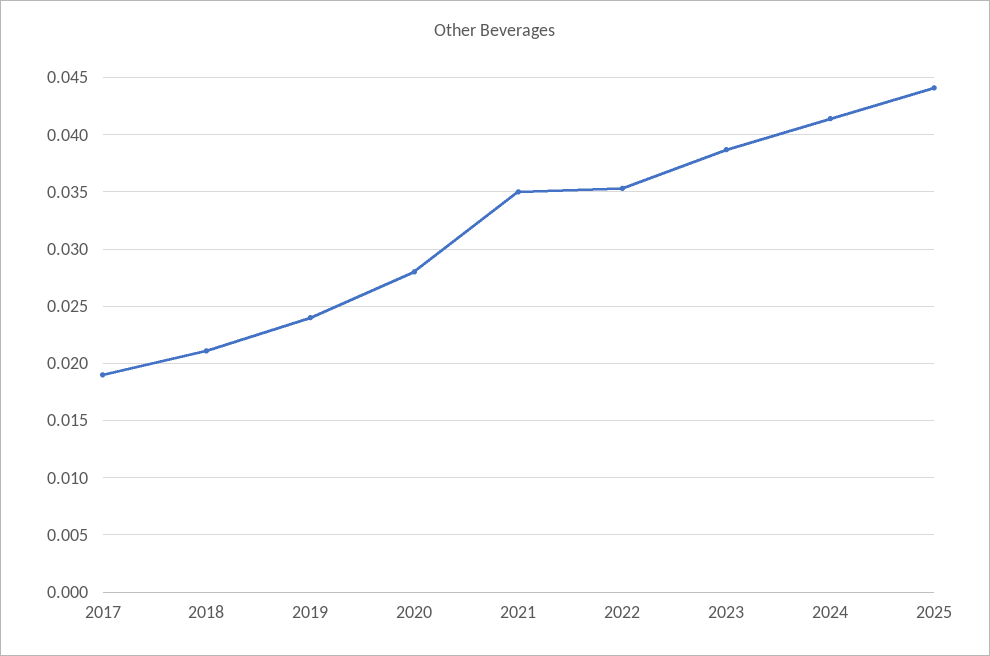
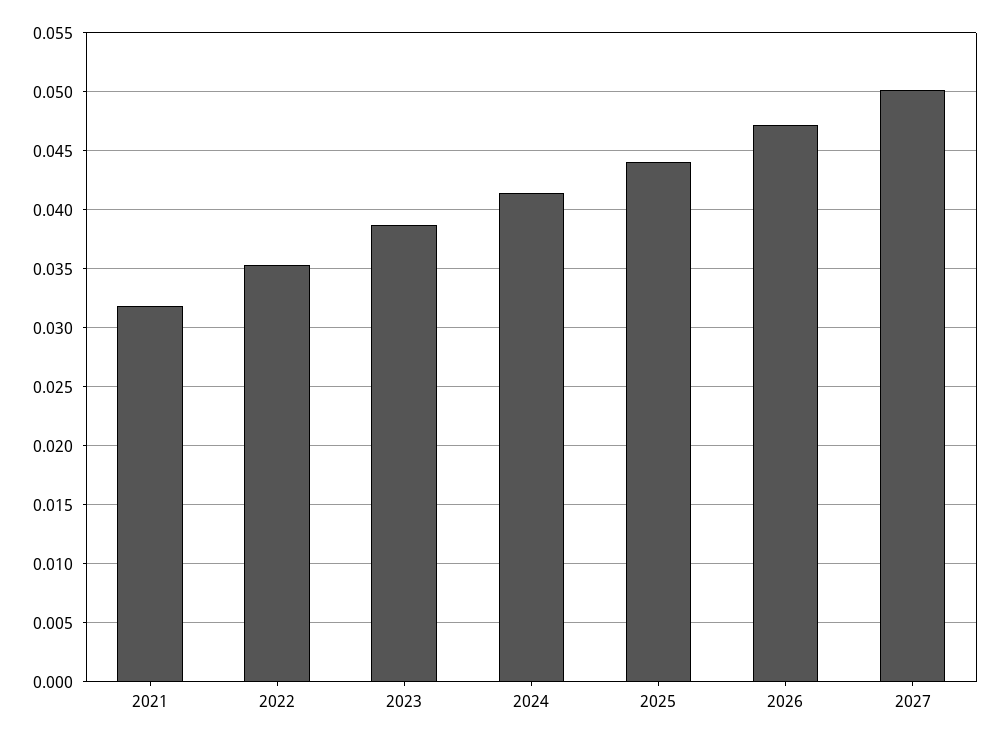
2017: 0.019 -> none
2018: 0.021 -> none
2019: 0.024 -> none
2020: 0.028 -> none
2021: 0.035 -> 0.032
2026: none -> 0.047
2027: none -> 0.05

